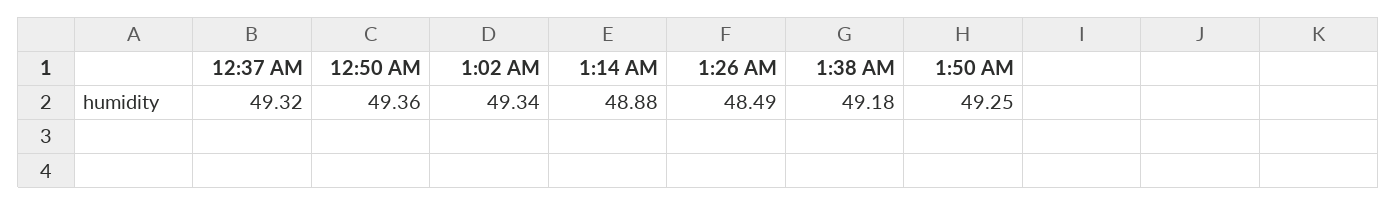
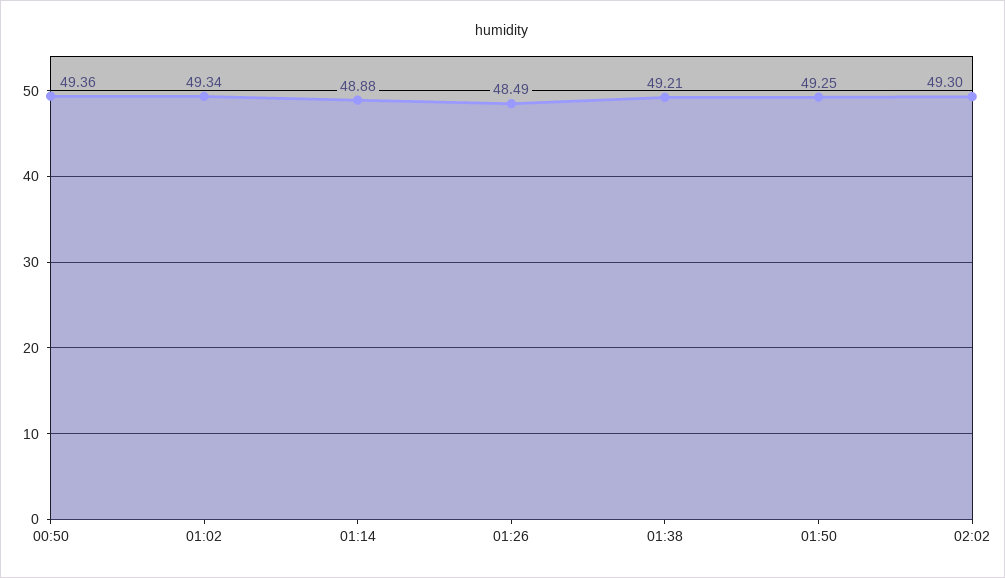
12:37 AM: 49.32 -> none
1:38 AM: 49.18 -> 49.21
02:02: none -> 49.3

